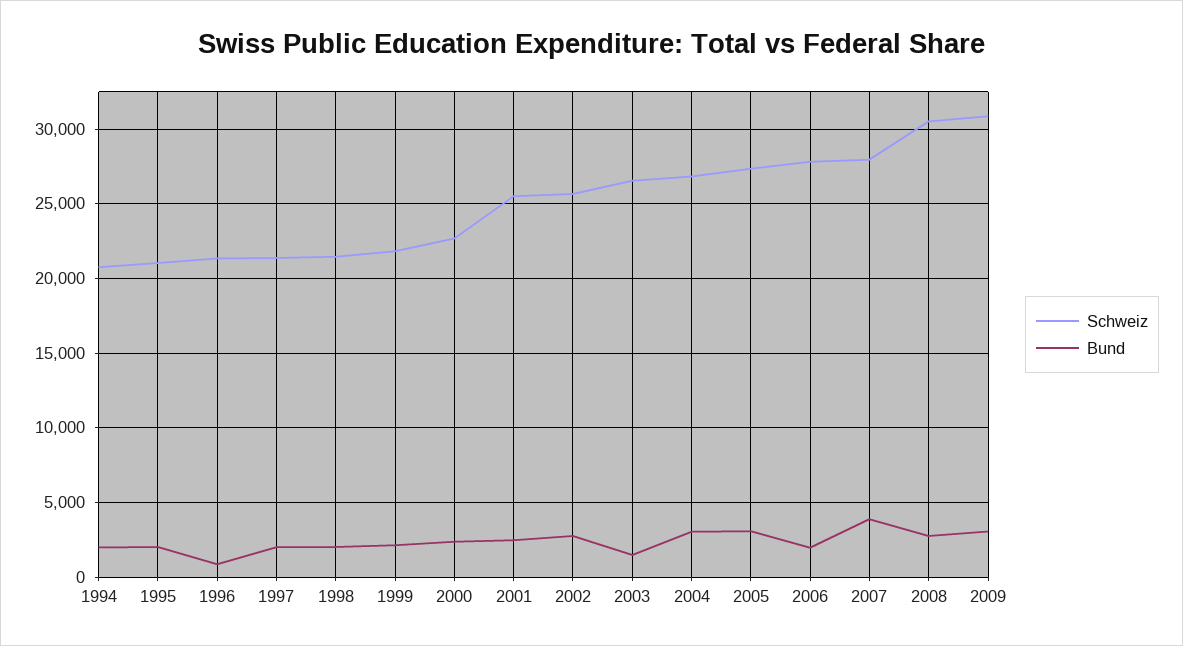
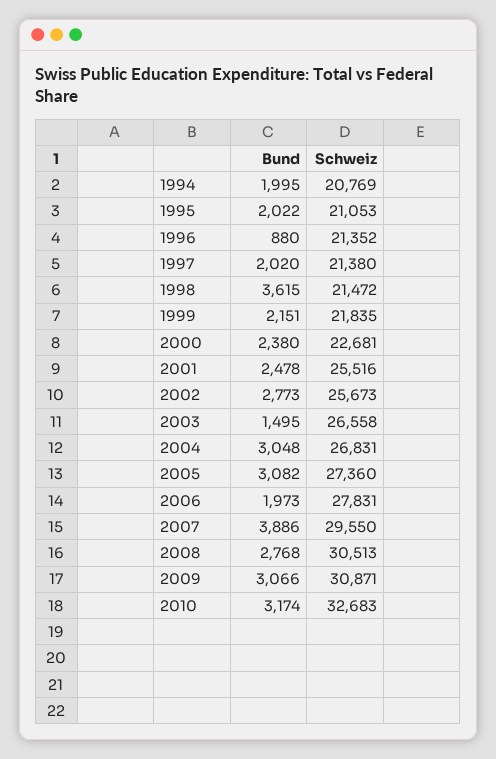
Bund, 1998: 2000 -> 3615
Schweiz, 2007: 28000 -> 29550
Bund, 2010: none -> 3174
Schweiz, 2010: none -> 32683

